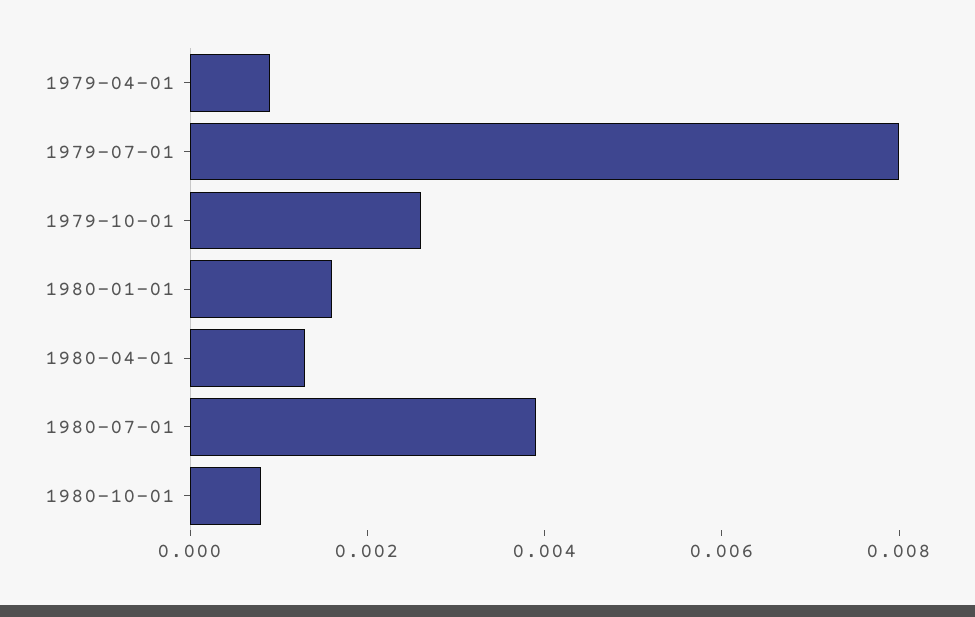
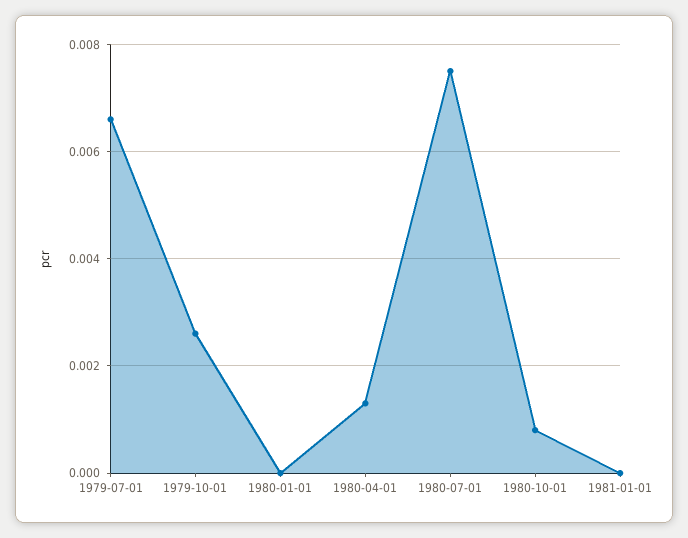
1979-04-01: 0.001 -> none
1979-07-01: 0.008 -> 0.0065
1980-01-01: 0.0015 -> 0
1980-07-01: 0.004 -> 0.0075
1981-01-01: none -> 0

